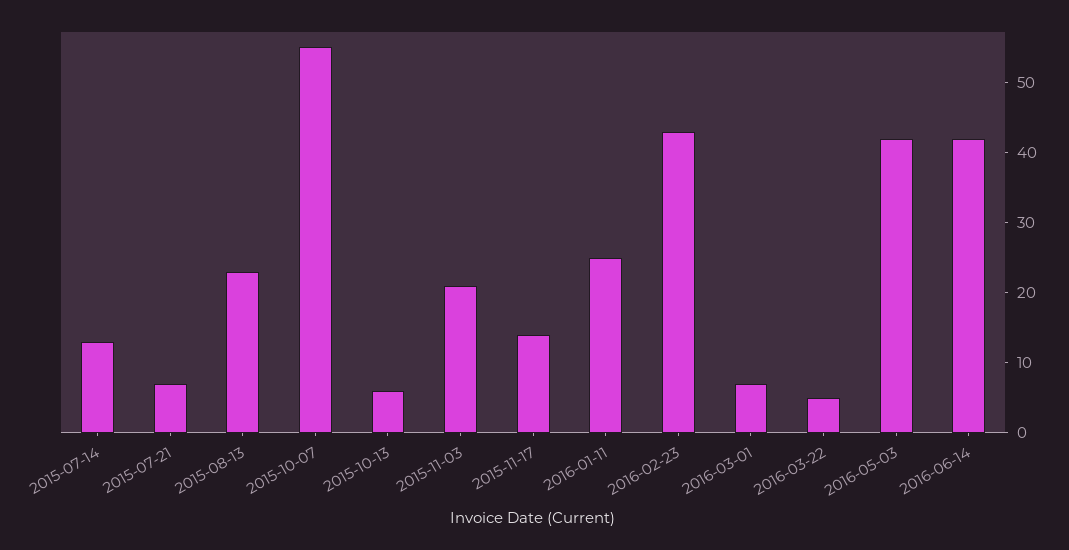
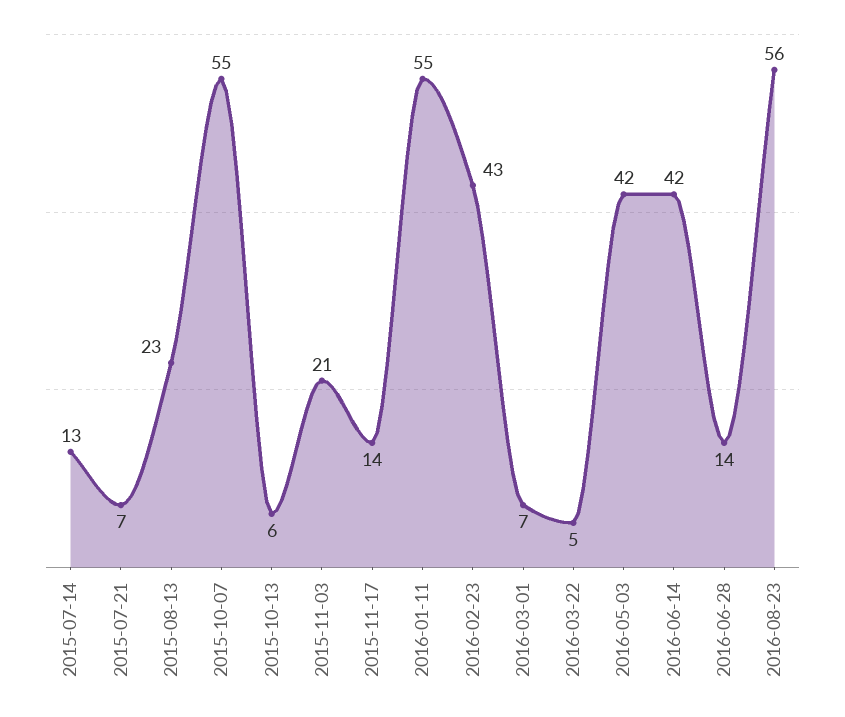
2016-01-11: 25 -> 55
2016-06-28: none -> 14
2016-08-23: none -> 56

